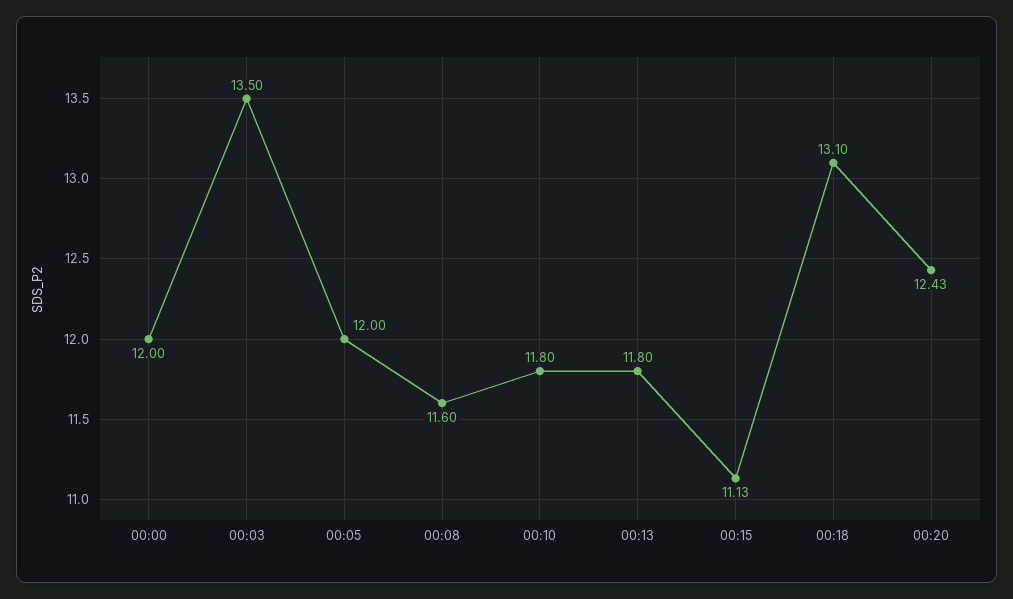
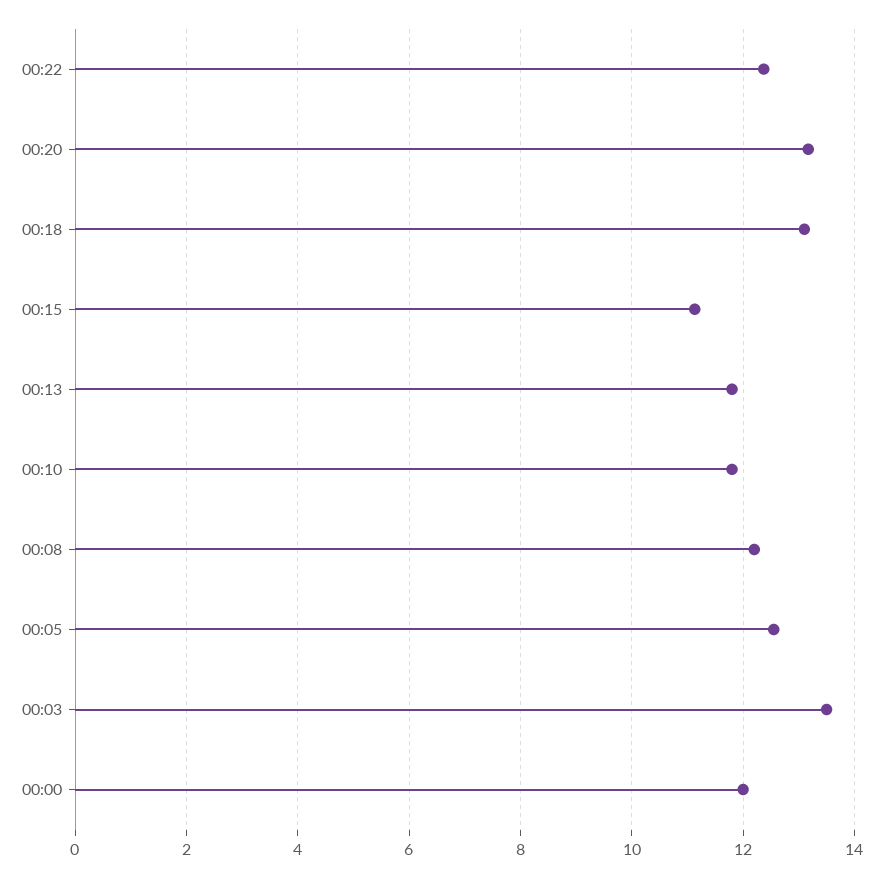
00:05: 12 -> 12.6
00:08: 11.6 -> 12.2
00:20: 12.43 -> 13.2
00:22: none -> 12.4

